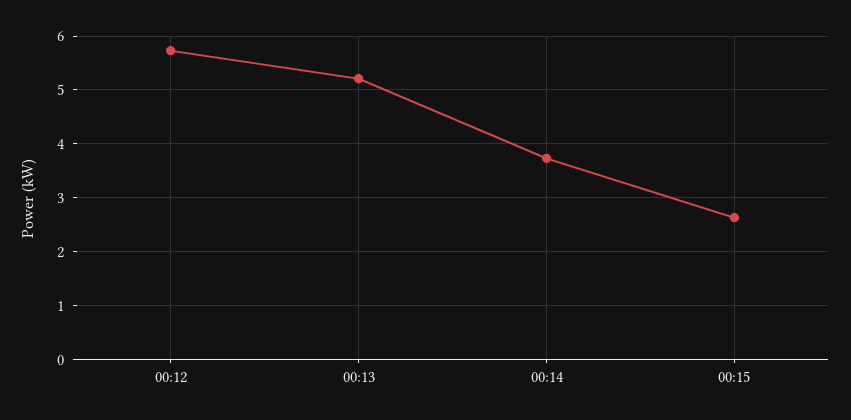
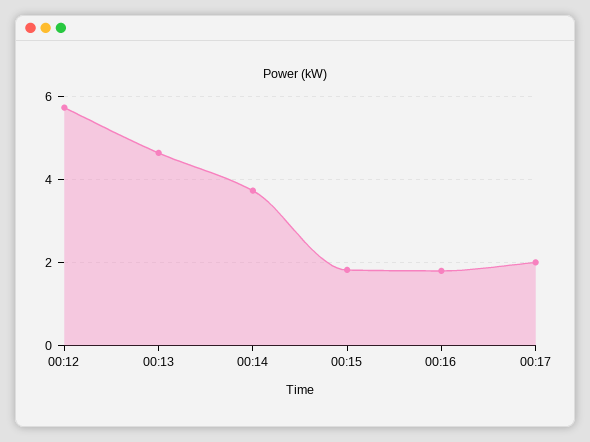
00:13: 5.2 -> 4.6
00:15: 2.6 -> 1.8
00:16: none -> 1.8
00:17: none -> 2

